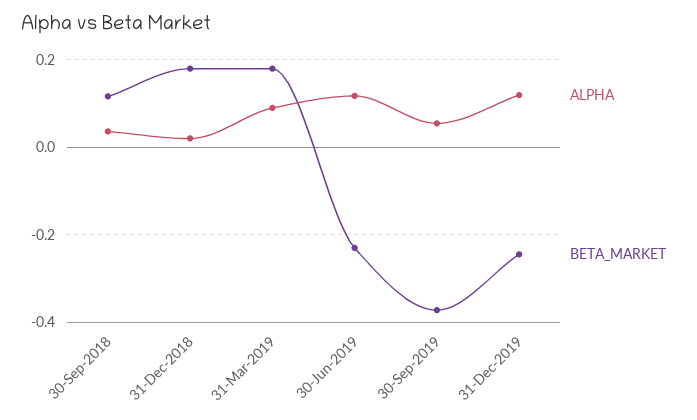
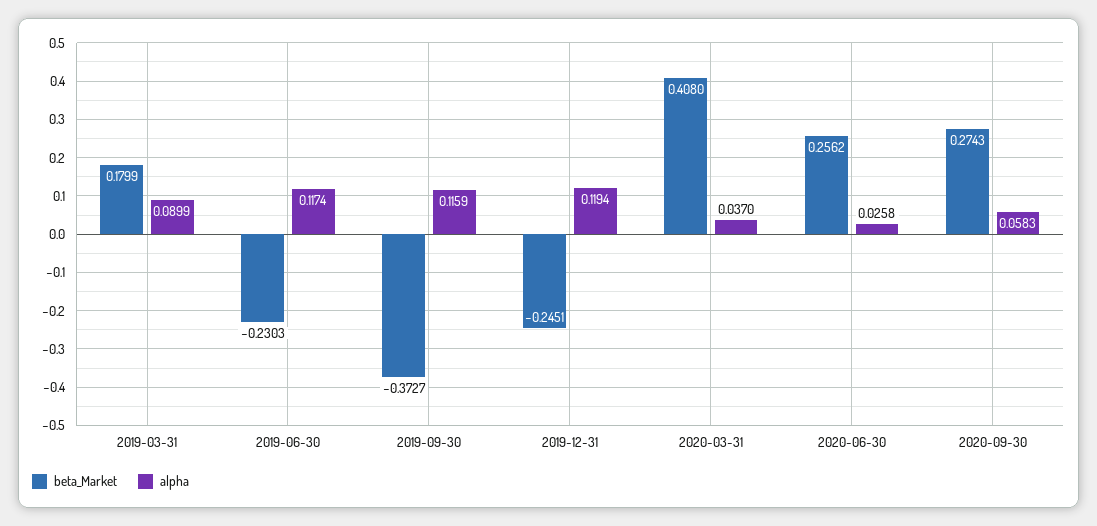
ALPHA, 30-Sep-2018: 0.04 -> none
BETA_MARKET, 30-Sep-2018: 0.12 -> none
ALPHA, 31-Dec-2018: 0.02 -> none
BETA_MARKET, 31-Dec-2018: 0.18 -> none
ALPHA, 30-Sep-2019: 0.06 -> 0.1159
BETA_MARKET, 2020-03-31: none -> 0.408
ALPHA, 2020-03-31: none -> 0.037
BETA_MARKET, 2020-06-30: none -> 0.2562
ALPHA, 2020-06-30: none -> 0.0258
BETA_MARKET, 2020-09-30: none -> 0.2743
ALPHA, 2020-09-30: none -> 0.0583

